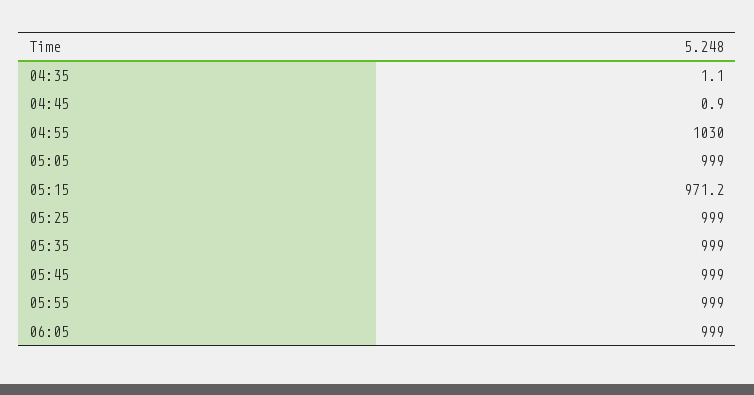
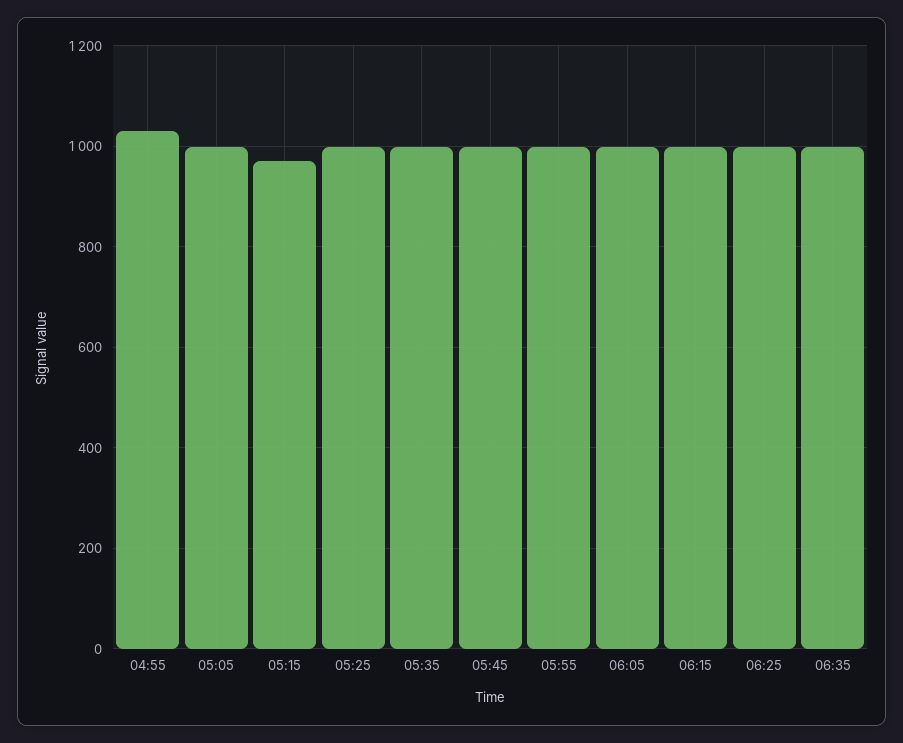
04:35: 1.1 -> none
04:45: 0.9 -> none
06:15: none -> 1000
06:25: none -> 1000
06:35: none -> 1000

